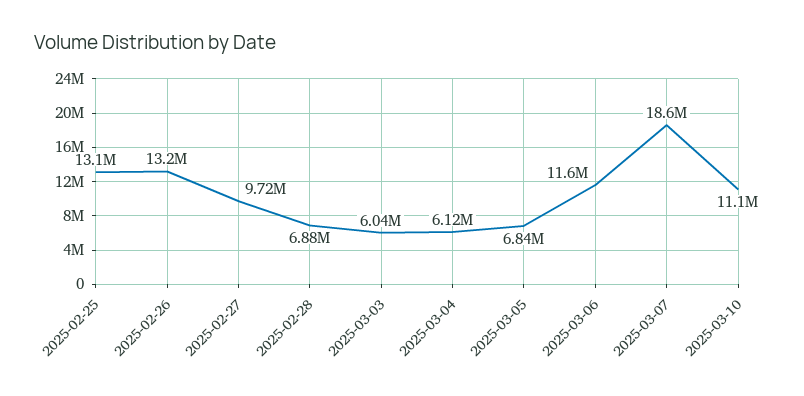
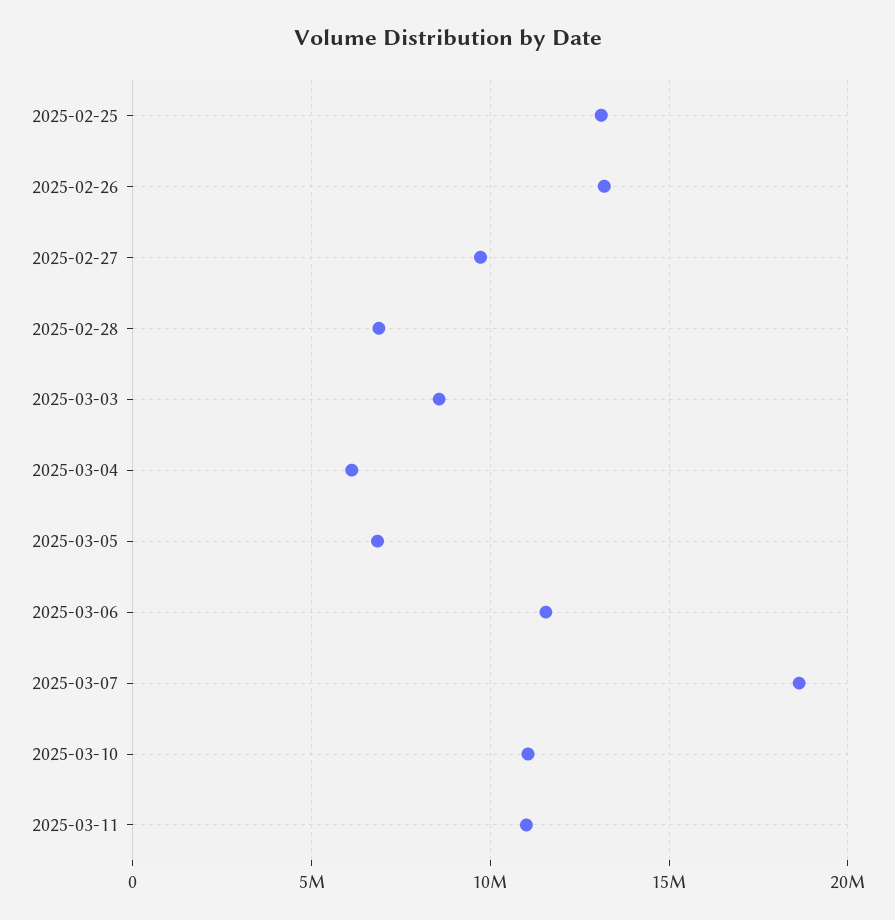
2025-03-03: 6040000 -> 8500000
2025-03-11: none -> 11000000

